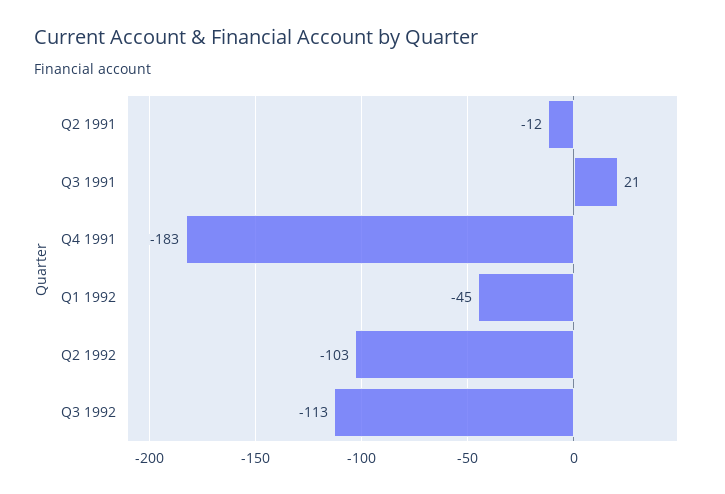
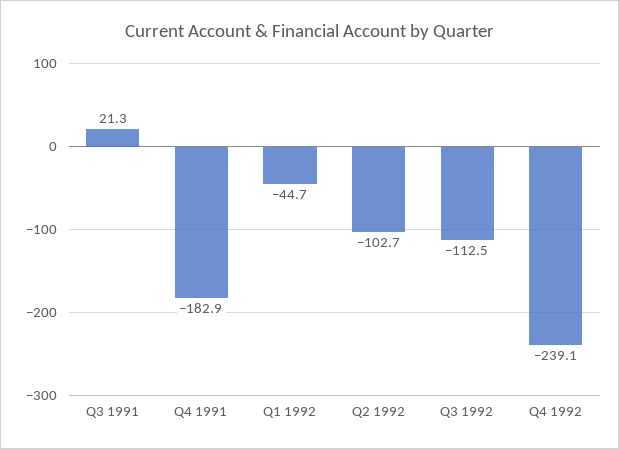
Q2 1991: -12 -> none
Q4 1992: none -> -239.1

